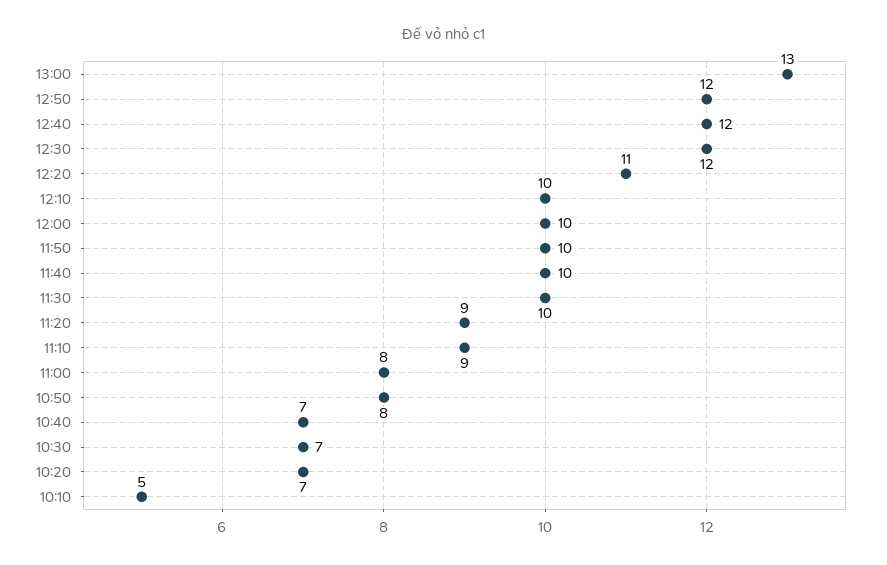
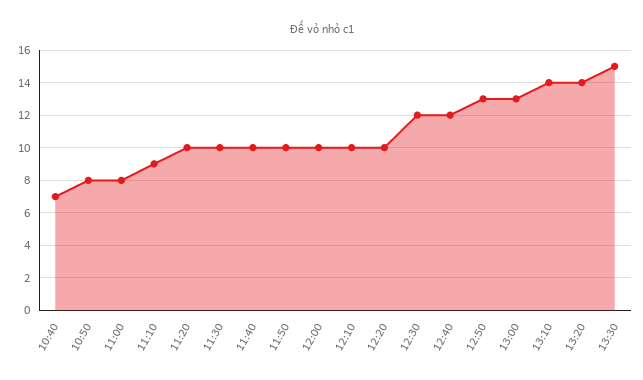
12:50: 12 -> 13
12:20: 11 -> 10
11:20: 9 -> 10
10:30: 7 -> none
10:20: 7 -> none
10:10: 5 -> none
13:10: none -> 14
13:20: none -> 14
13:30: none -> 15

